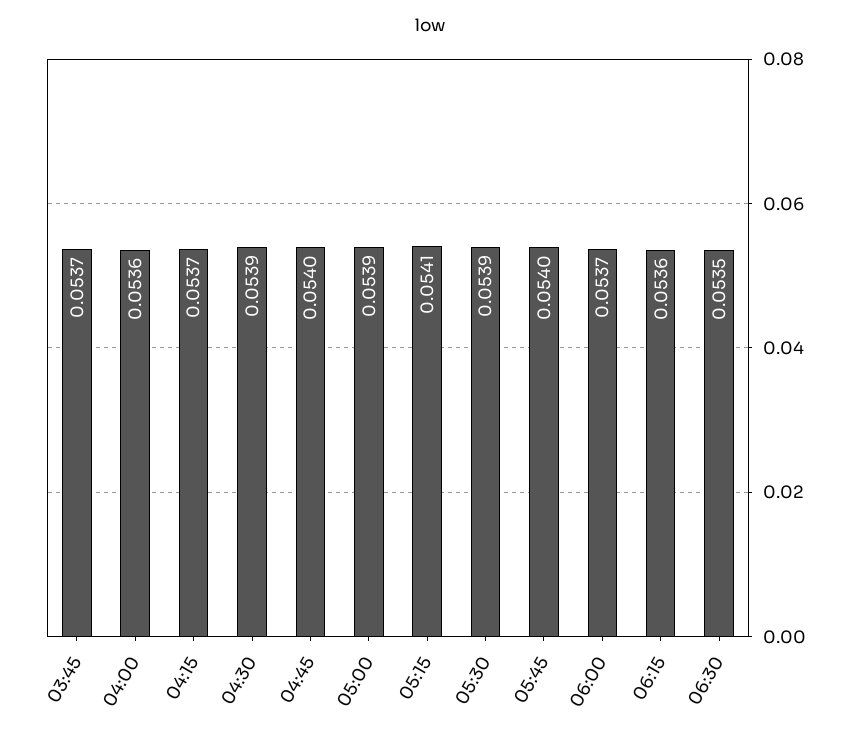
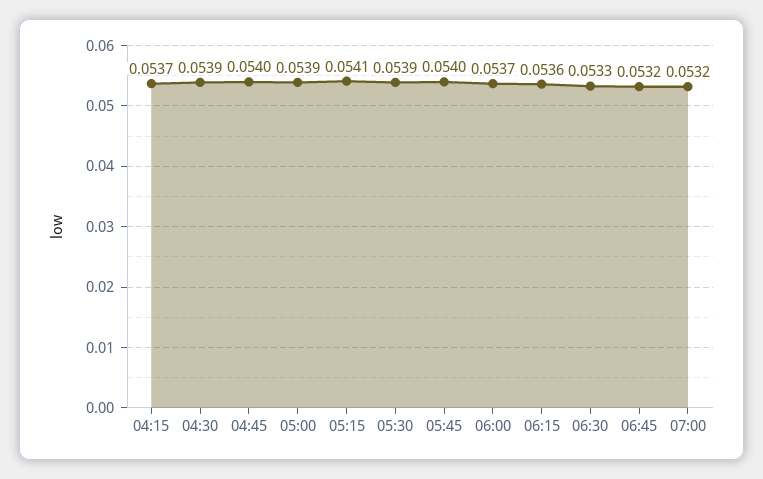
03:45: 0.0537 -> none
04:00: 0.0536 -> none
06:30: 0.0535 -> 0.0533
06:45: none -> 0.0532
07:00: none -> 0.0532

